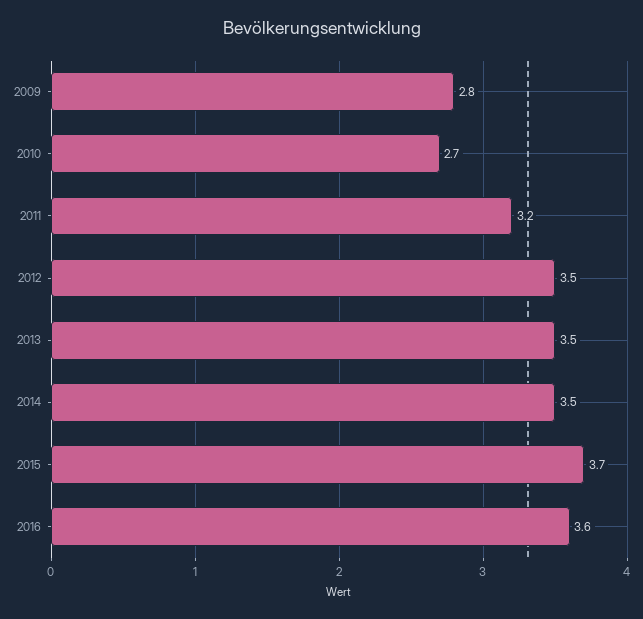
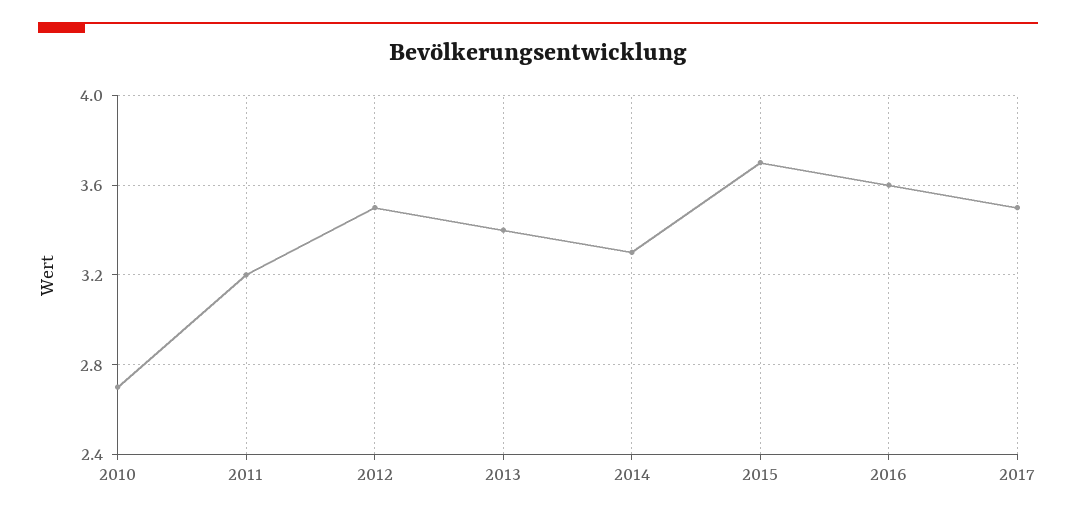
2009: 2.8 -> none
2013: 3.5 -> 3.4
2014: 3.5 -> 3.3
2017: none -> 3.5

